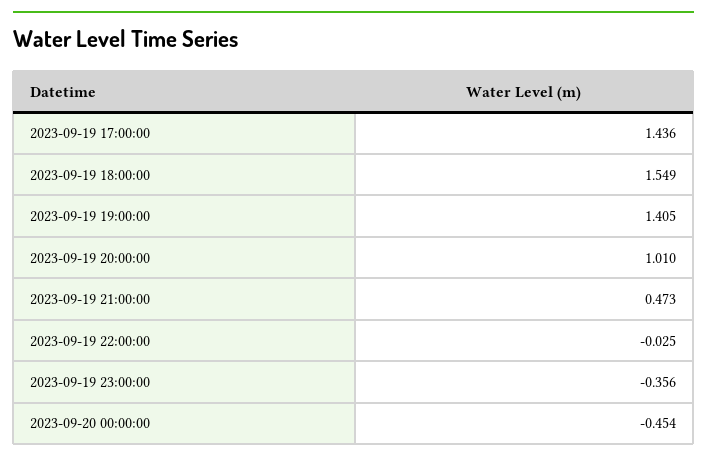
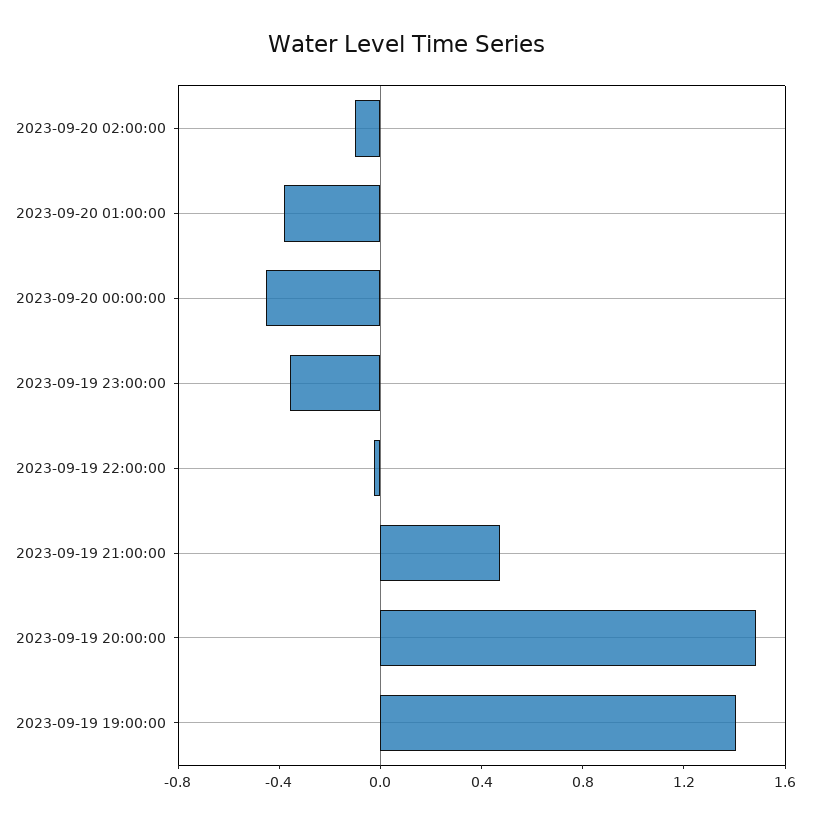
2023-09-19 17:00:00: 1.436 -> none
2023-09-19 18:00:00: 1.549 -> none
2023-09-19 20:00:00: 1.01 -> 1.5
2023-09-20 02:00:00: none -> -0.1
2023-09-20 01:00:00: none -> -0.4

